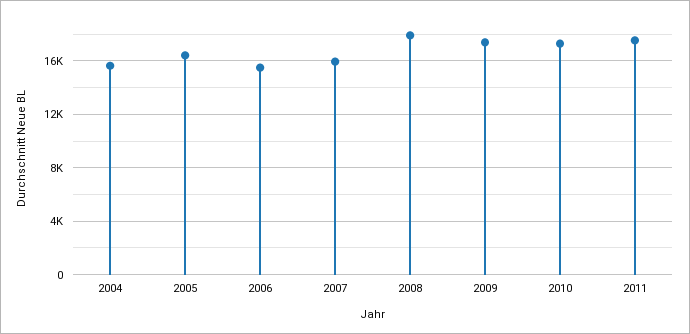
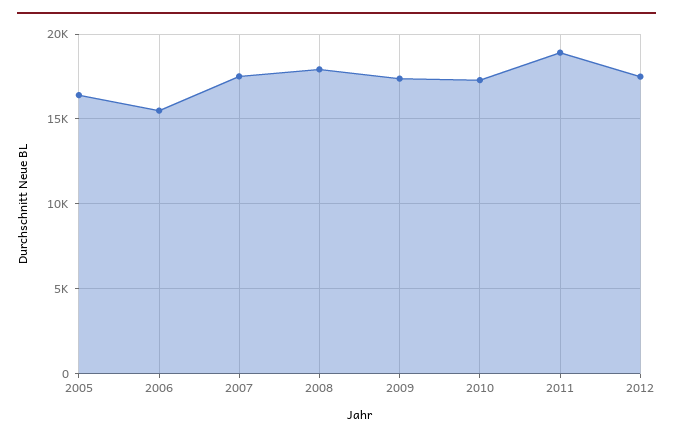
2004: 15500 -> none
2007: 16000 -> 17500
2011: 17500 -> 19000
2012: none -> 17500

